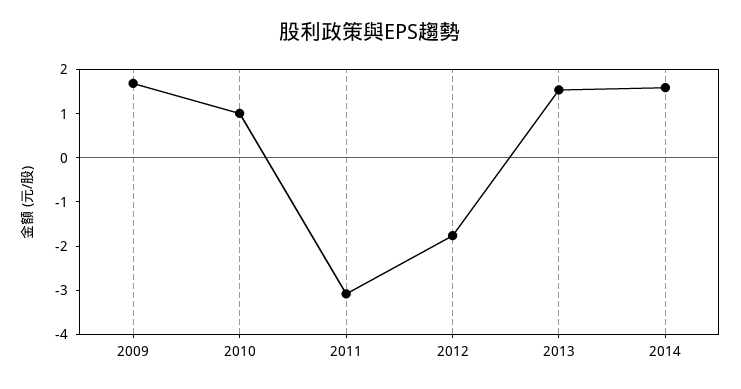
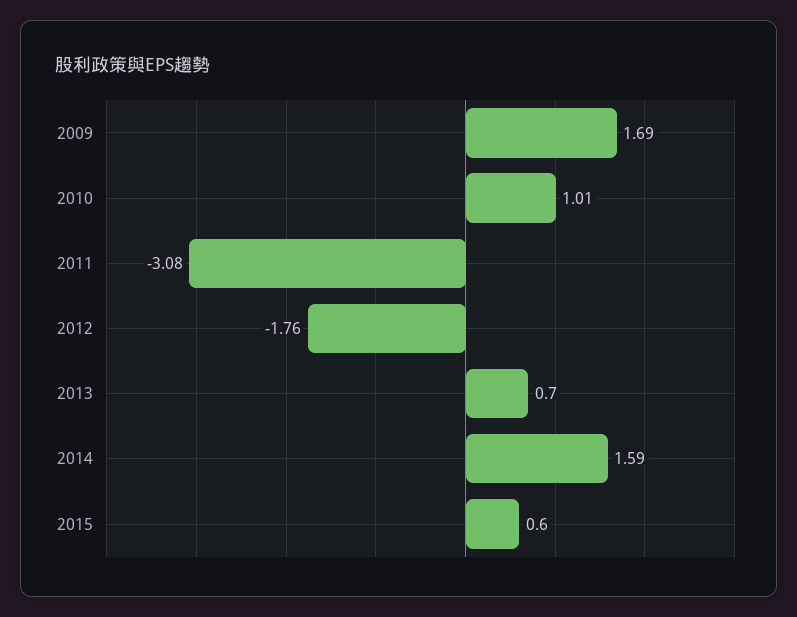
2013: 1.6 -> 0.7
2015: none -> 0.6

